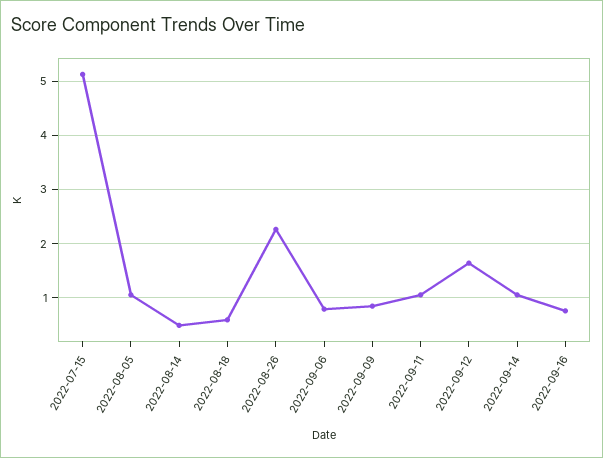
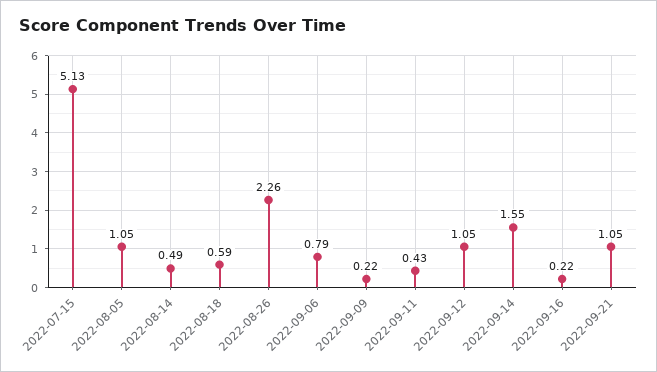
2022-09-09: 0.8 -> 0.22
2022-09-11: 1 -> 0.43
2022-09-12: 1.6 -> 1.05
2022-09-14: 1 -> 1.55
2022-09-16: 0.8 -> 0.22
2022-09-21: none -> 1.05

